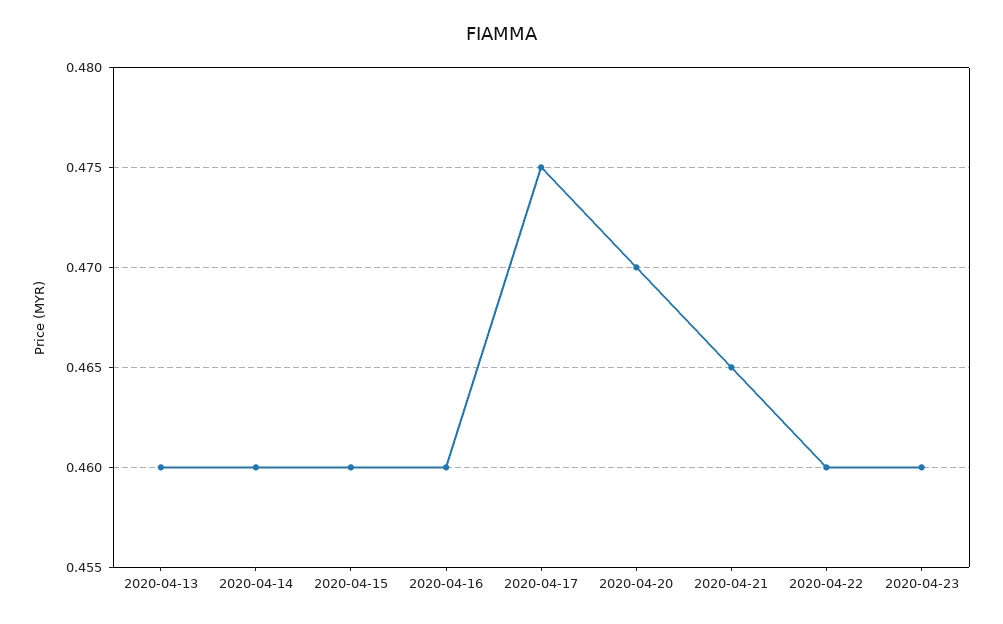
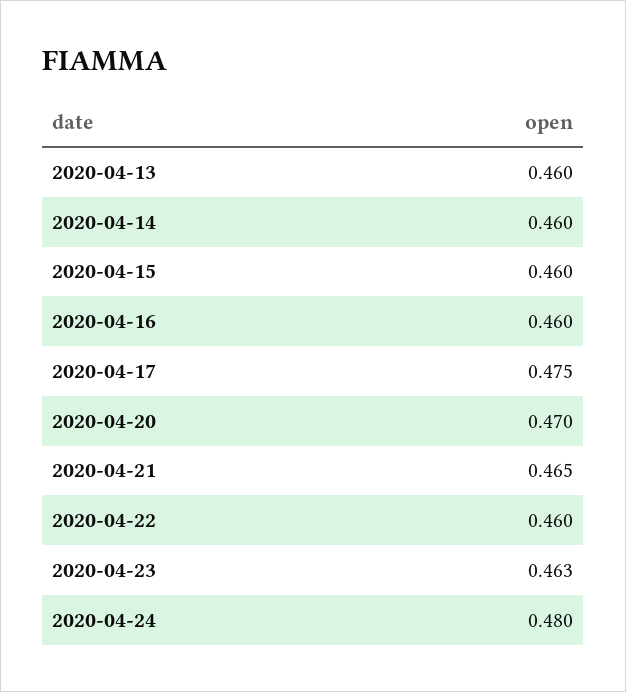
2020-04-23: 0.46 -> 0.463
2020-04-24: none -> 0.48

